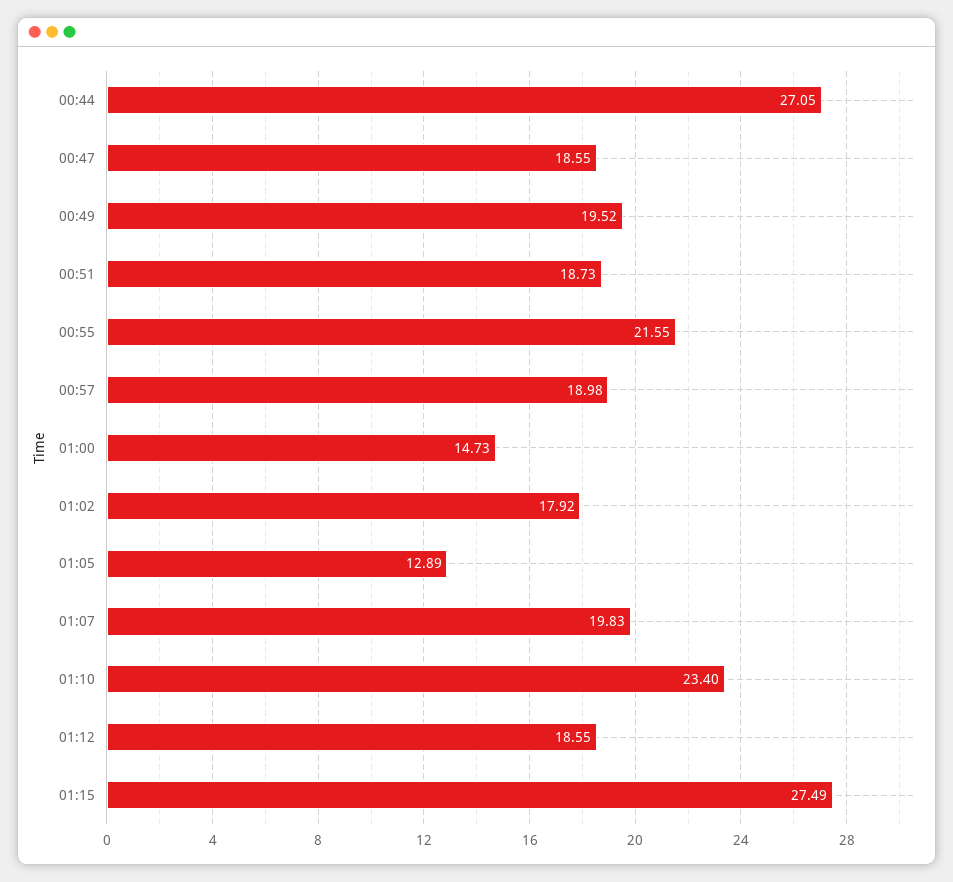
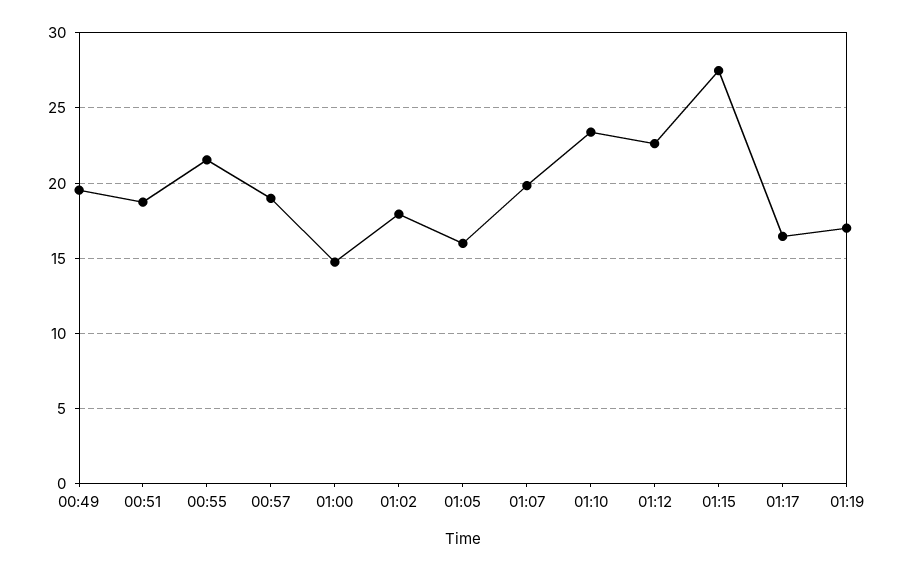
00:44: 27.05 -> none
00:47: 18.55 -> none
01:05: 12.89 -> 16
01:12: 18.55 -> 22.5
01:17: none -> 16.5
01:19: none -> 17

